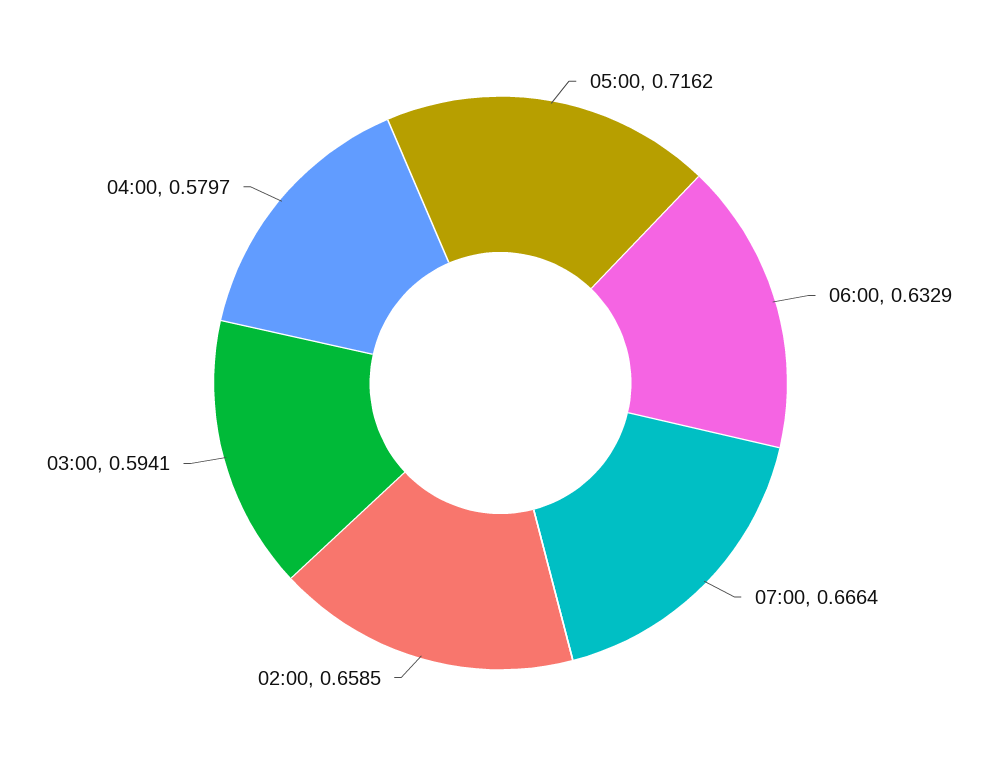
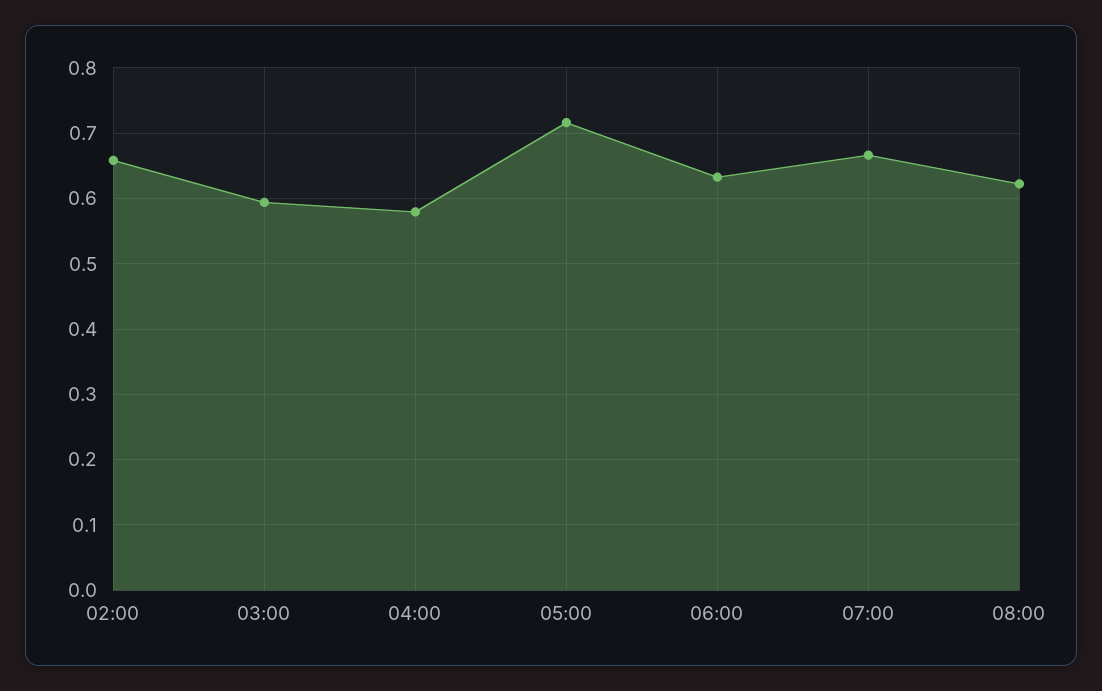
08:00: none -> 0.62

